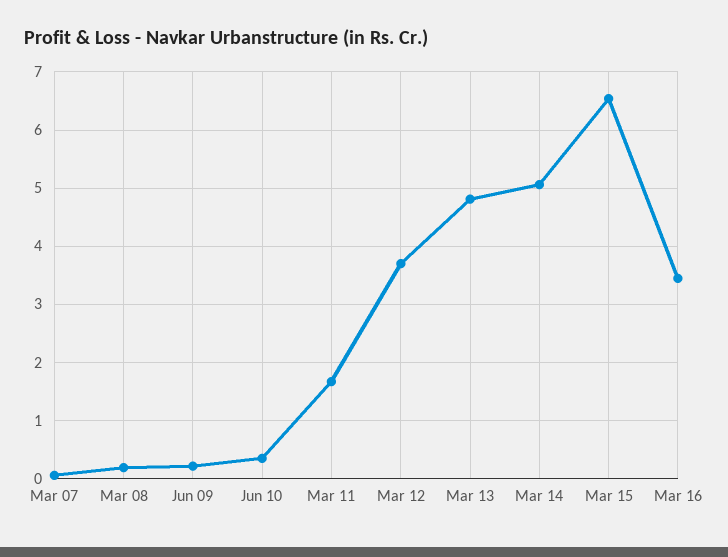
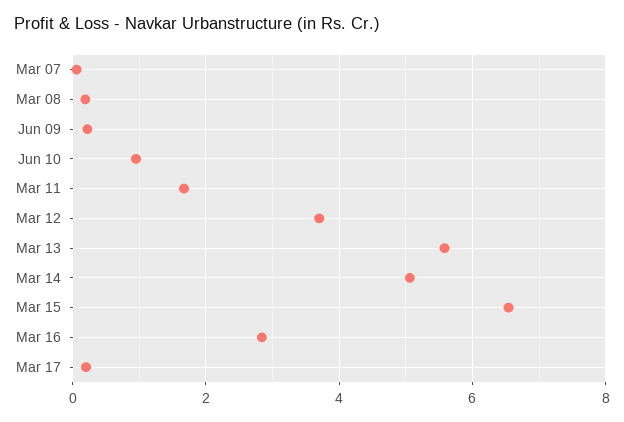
Jun 10: 0.4 -> 1
Mar 13: 4.8 -> 5.6
Mar 16: 3.4 -> 2.8
Mar 17: none -> 0.2

